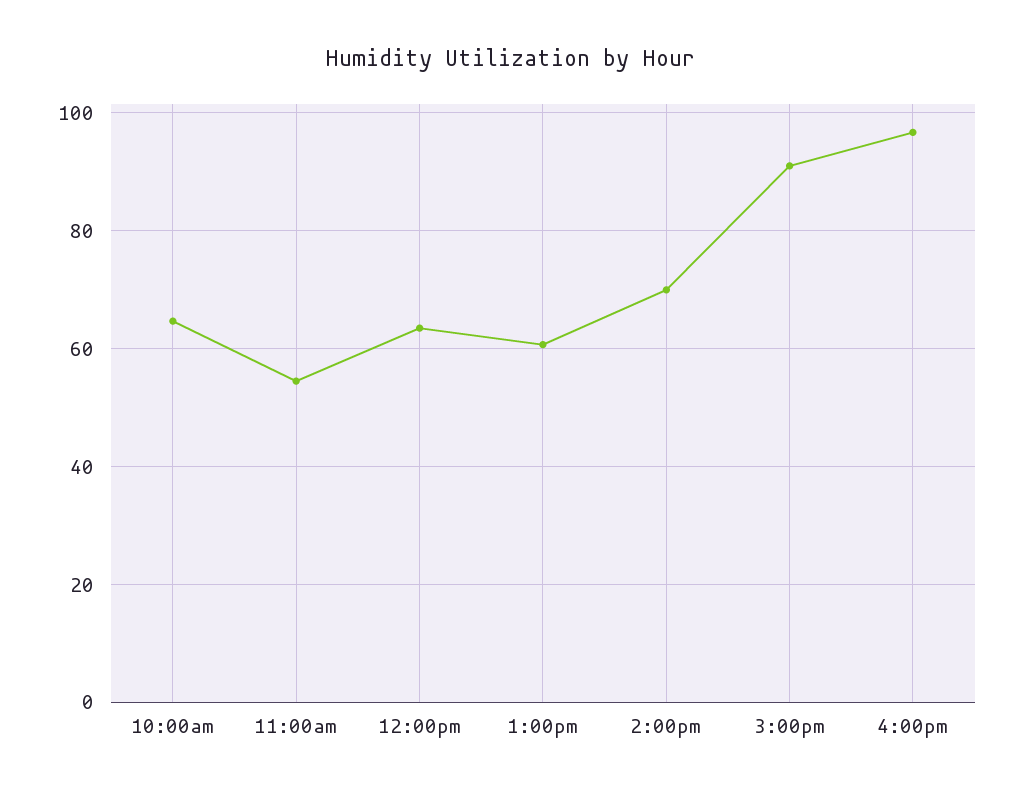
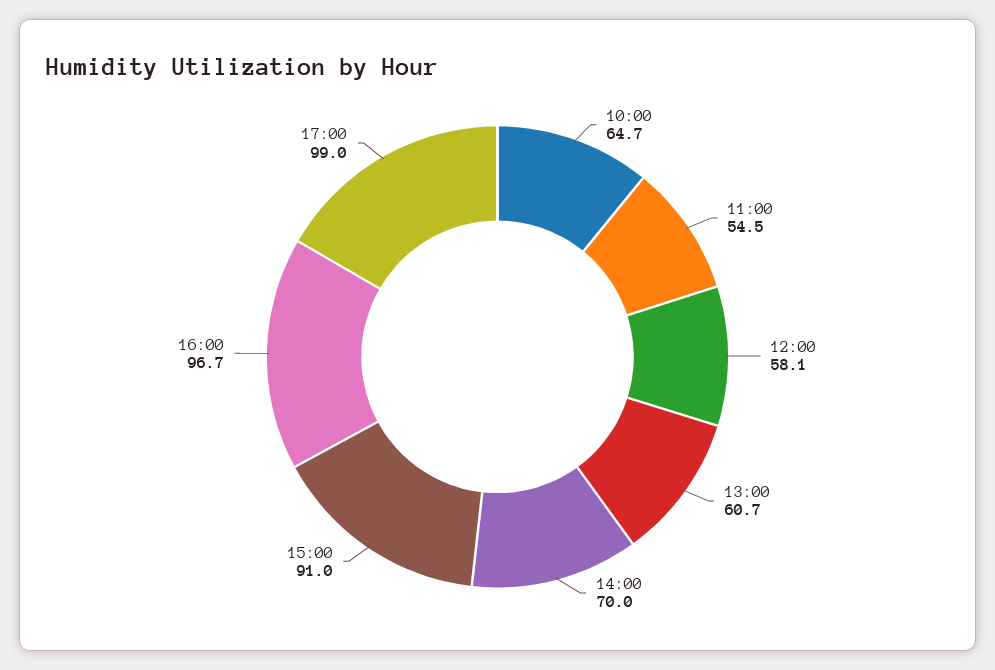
12:00pm: 64 -> 58.1
17:00: none -> 99

